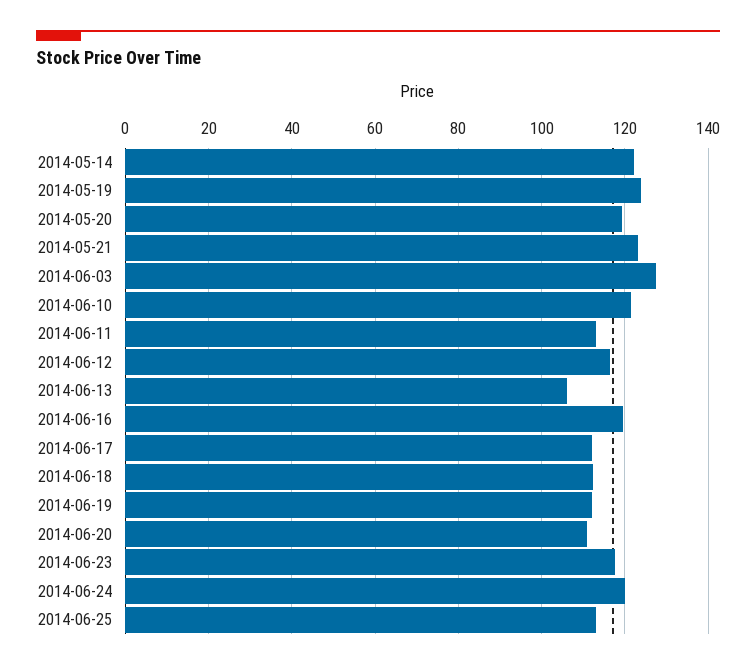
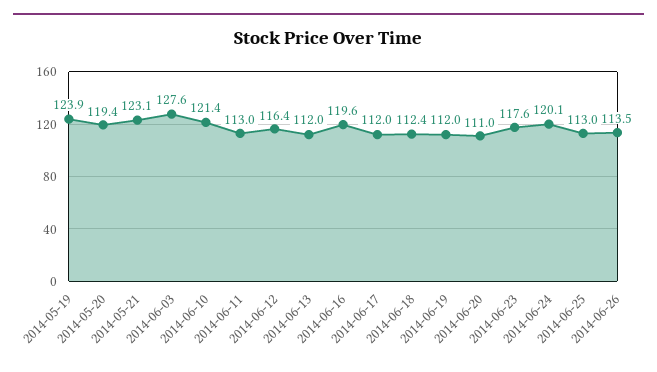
2014-05-14: 122 -> none
2014-06-13: 106 -> 112
2014-06-26: none -> 113.5

